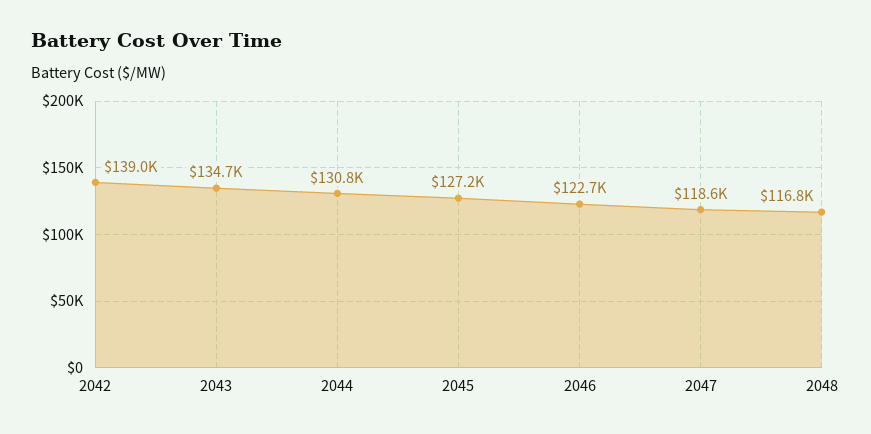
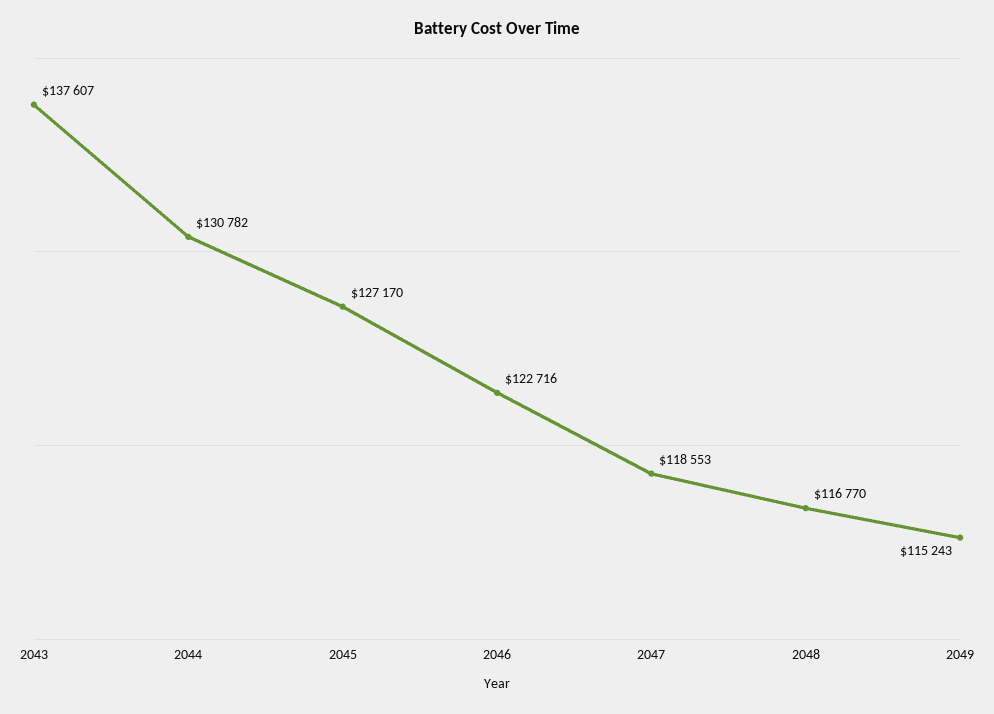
2042: 139000 -> none
2043: 134700 -> 137607
2049: none -> 115243

